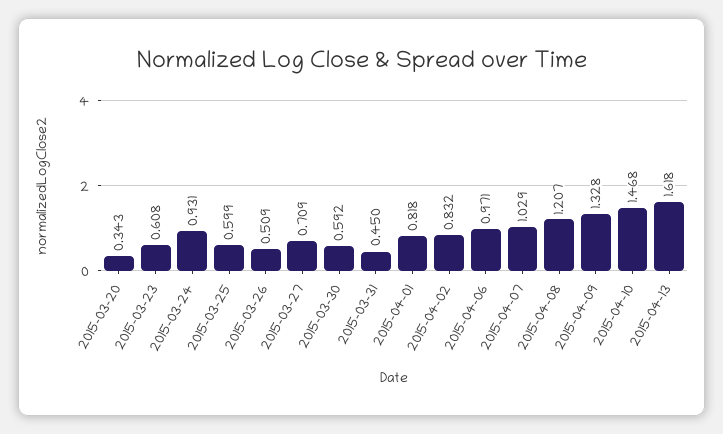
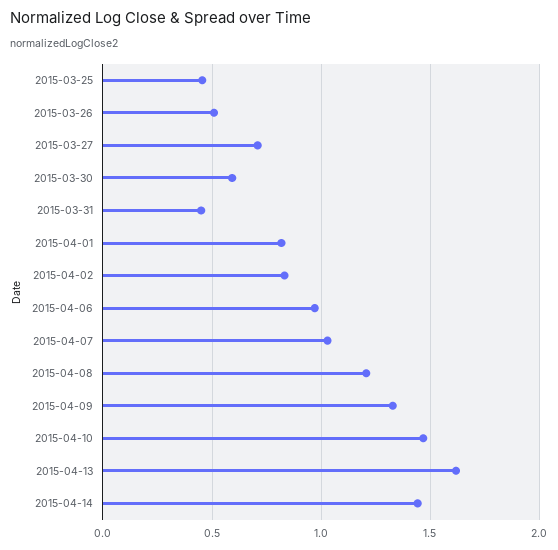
2015-03-20: 0.343 -> none
2015-03-23: 0.608 -> none
2015-03-24: 0.931 -> none
2015-03-25: 0.599 -> 0.45
2015-04-14: none -> 1.45

